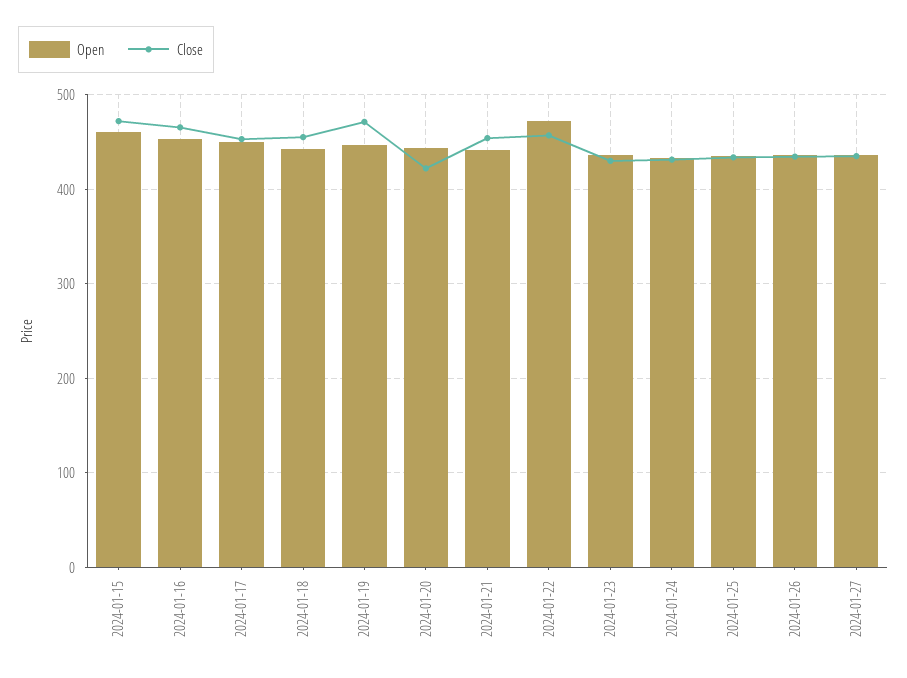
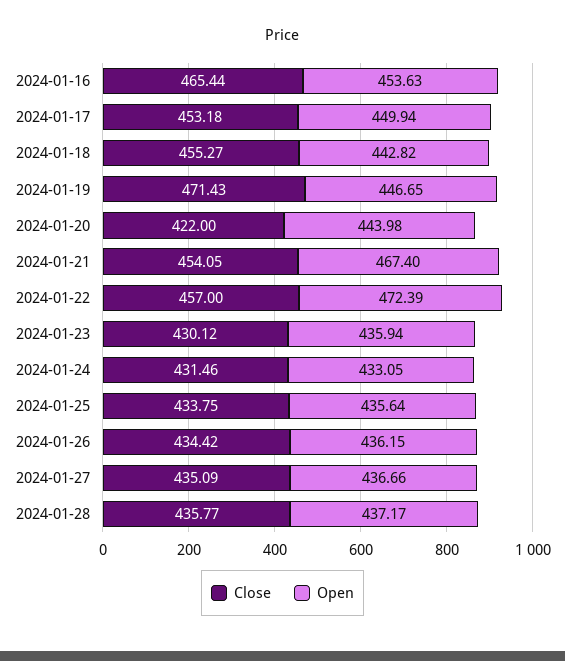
Open, 2024-01-15: 460 -> none
Close, 2024-01-15: 470 -> none
Open, 2024-01-21: 440 -> 467.4
Close, 2024-01-28: none -> 435.77
Open, 2024-01-28: none -> 437.17

